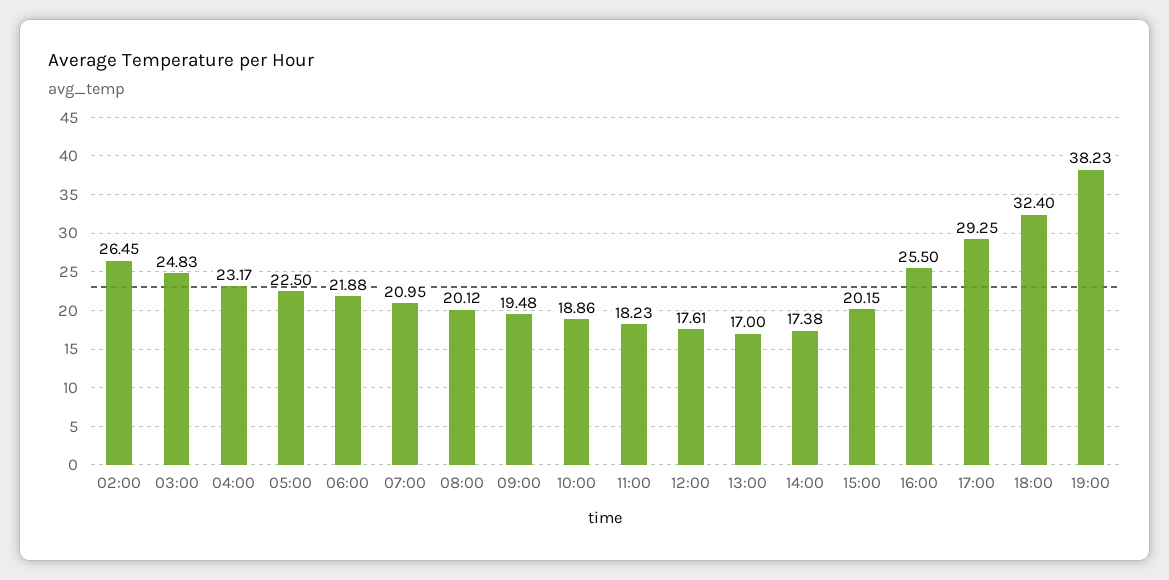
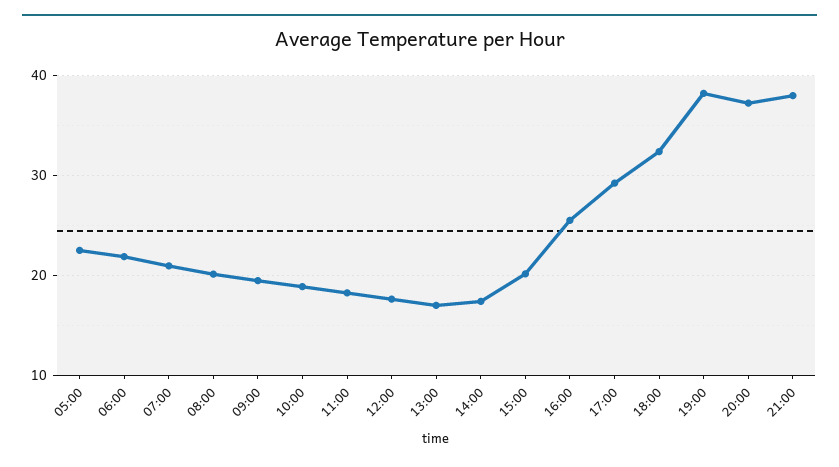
02:00: 26.45 -> none
03:00: 24.83 -> none
04:00: 23.17 -> none
20:00: none -> 37
21:00: none -> 38

